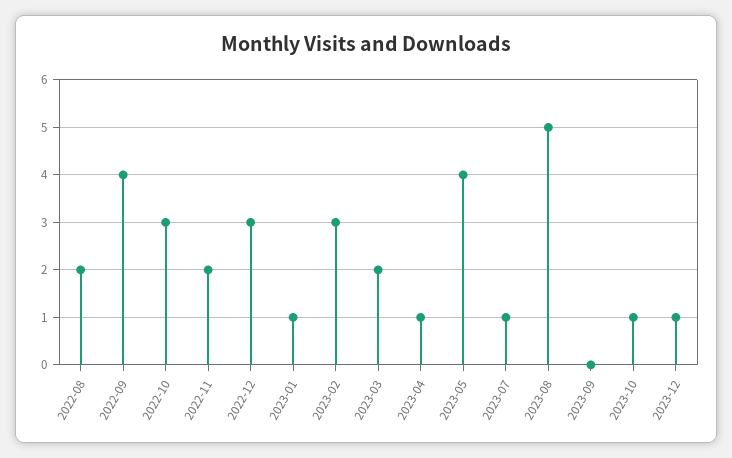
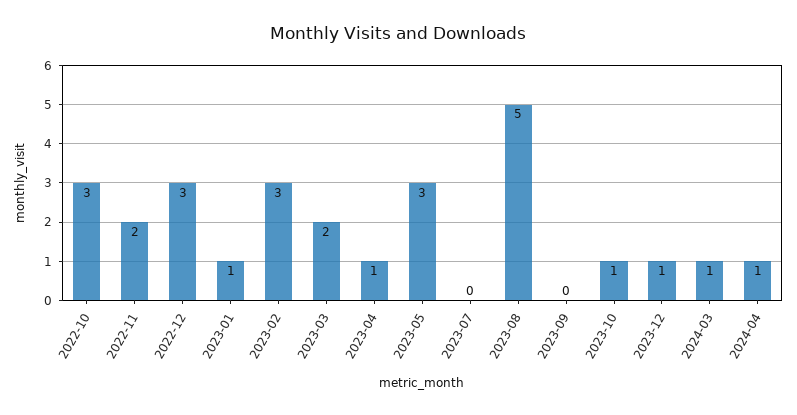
2022-08: 2 -> none
2022-09: 4 -> none
2023-05: 4 -> 3
2023-07: 1 -> 0
2024-03: none -> 1
2024-04: none -> 1

